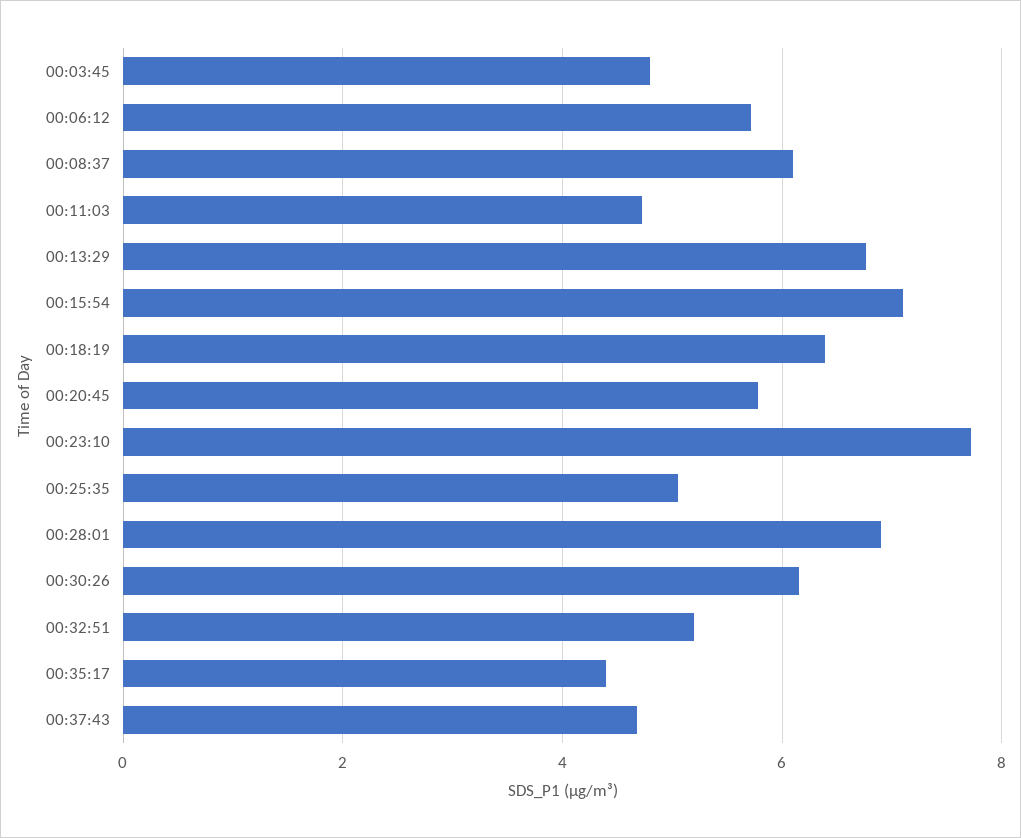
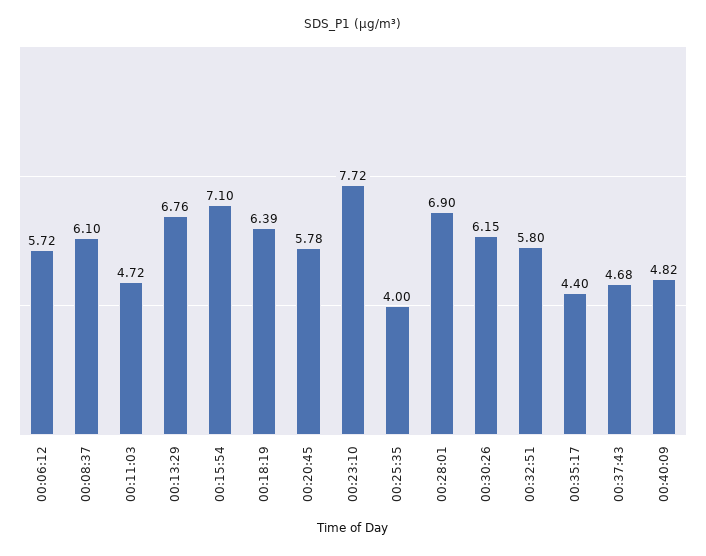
00:03:45: 4.8 -> none
00:25:35: 5 -> 4
00:32:51: 5.2 -> 5.8
00:40:09: none -> 4.82

